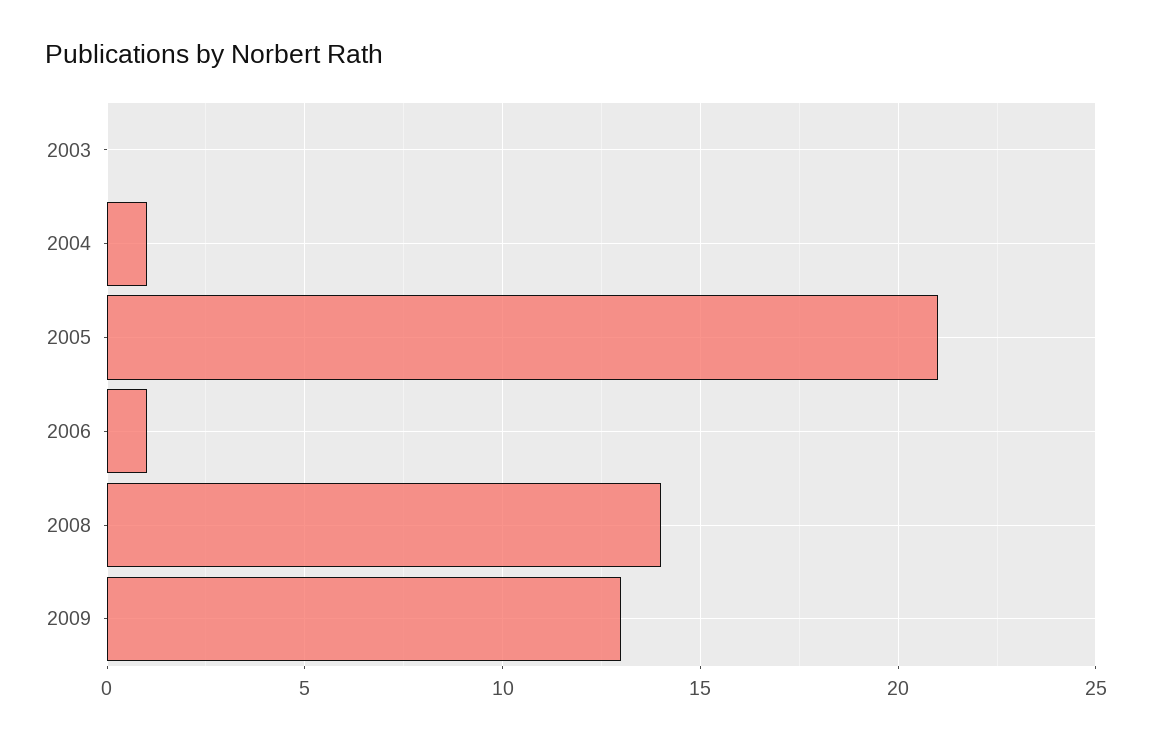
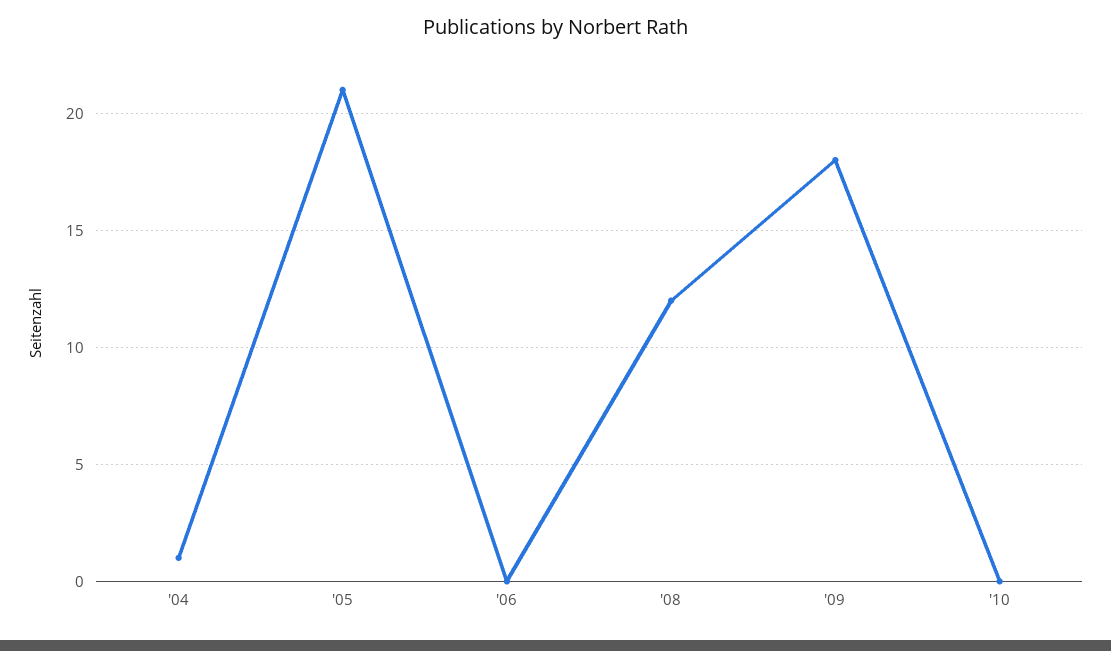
2003: 0 -> none
2006: 1 -> 0
2008: 14 -> 12
2009: 13 -> 18
'10: none -> 0

